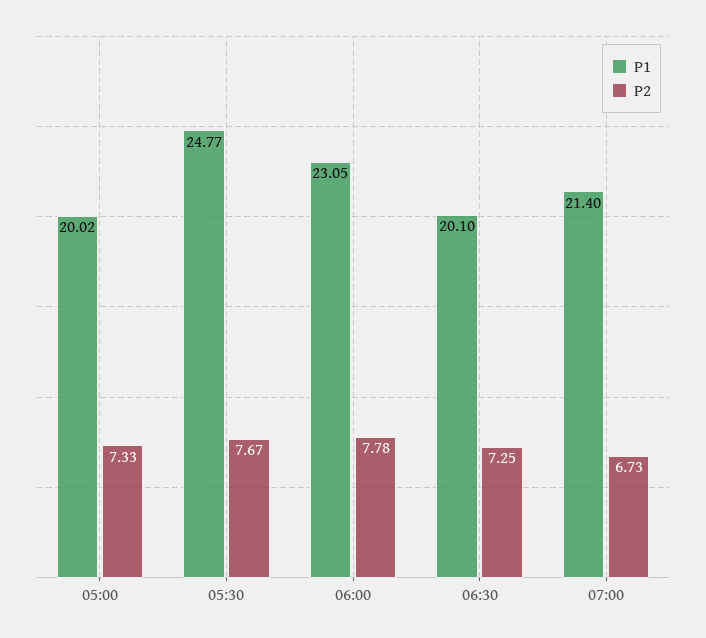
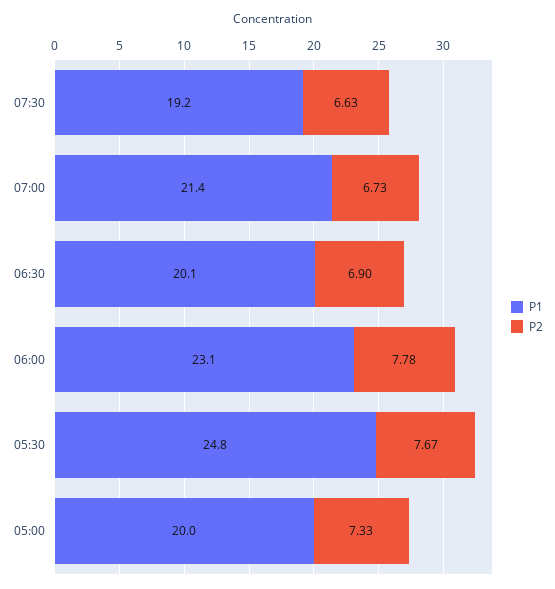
P2, 06:30: 7.25 -> 6.9
P1, 07:30: none -> 19.2
P2, 07:30: none -> 6.63

